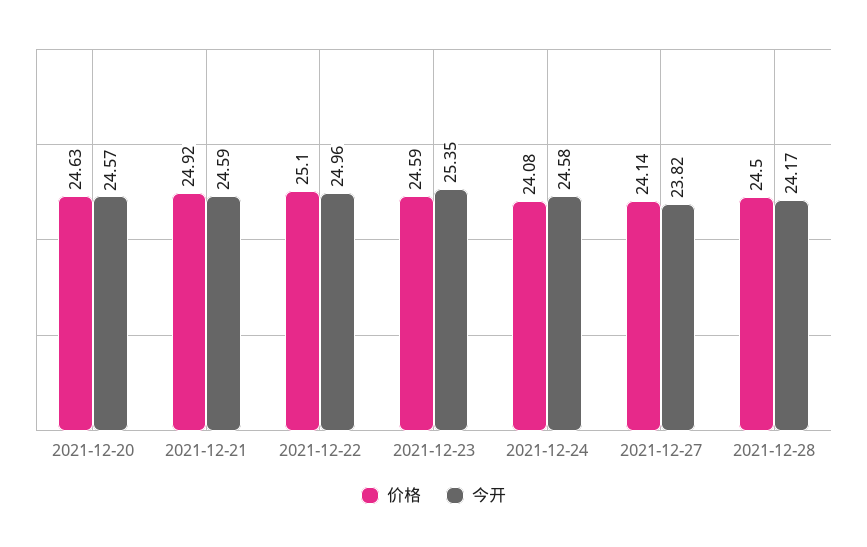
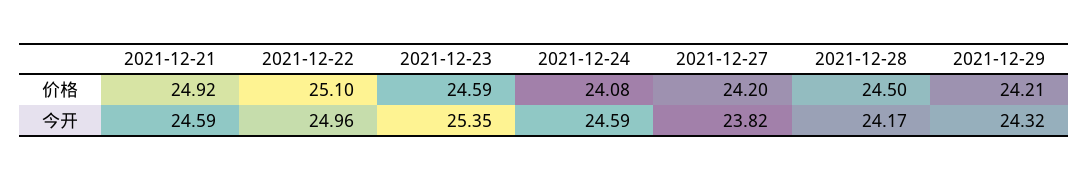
价格, 2021-12-20: 24.63 -> none
今开, 2021-12-20: 24.57 -> none
今开, 2021-12-24: 24.58 -> 24.59
价格, 2021-12-27: 24.14 -> 24.2
价格, 2021-12-29: none -> 24.21
今开, 2021-12-29: none -> 24.32

